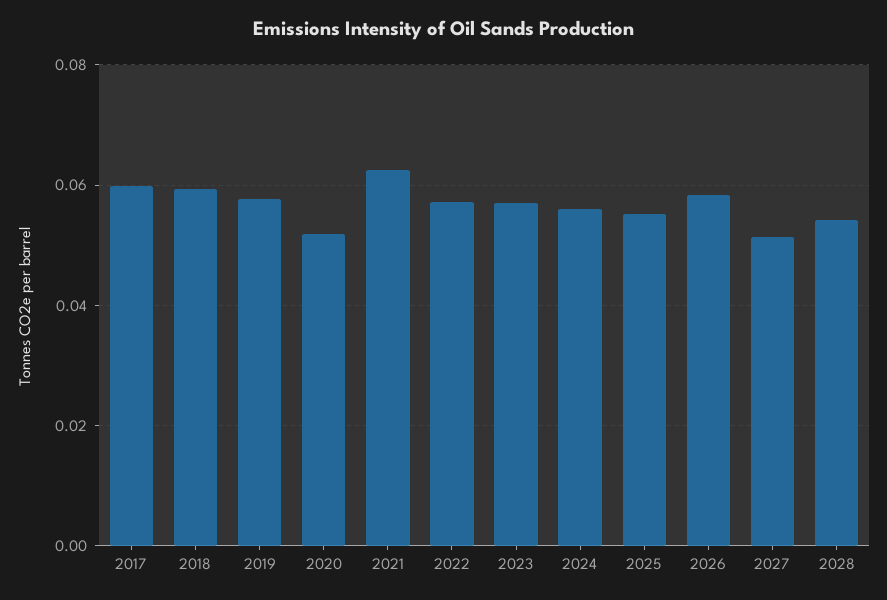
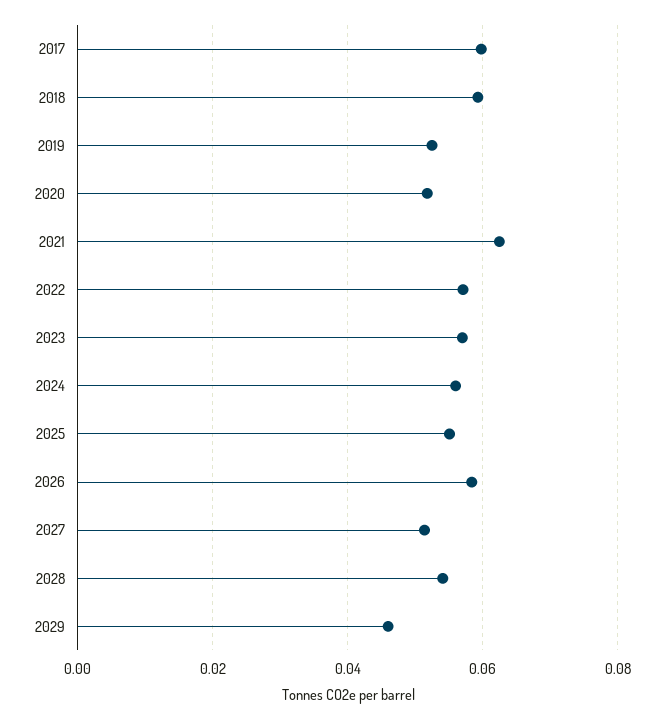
2019: 0.058 -> 0.052
2029: none -> 0.046

